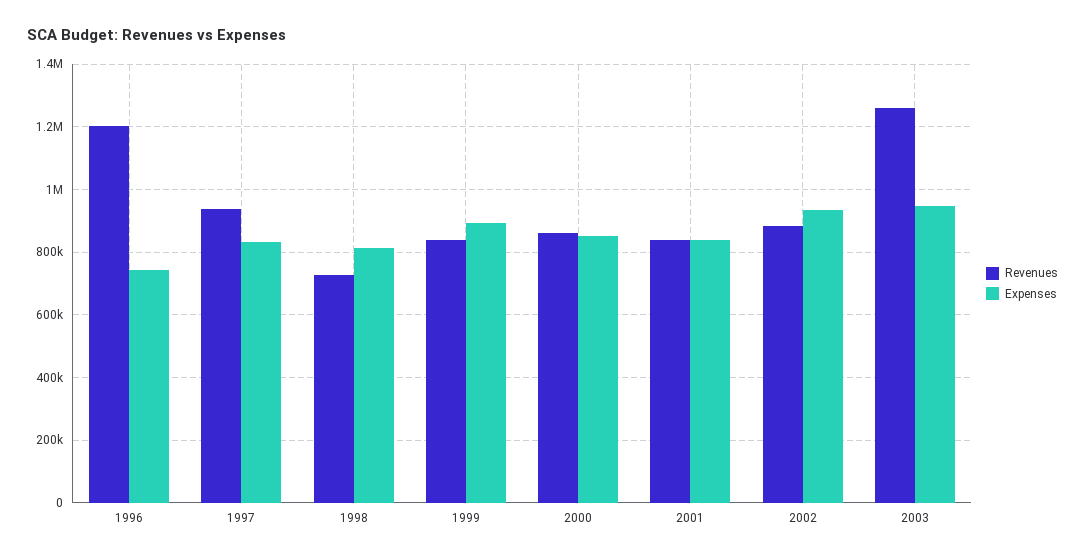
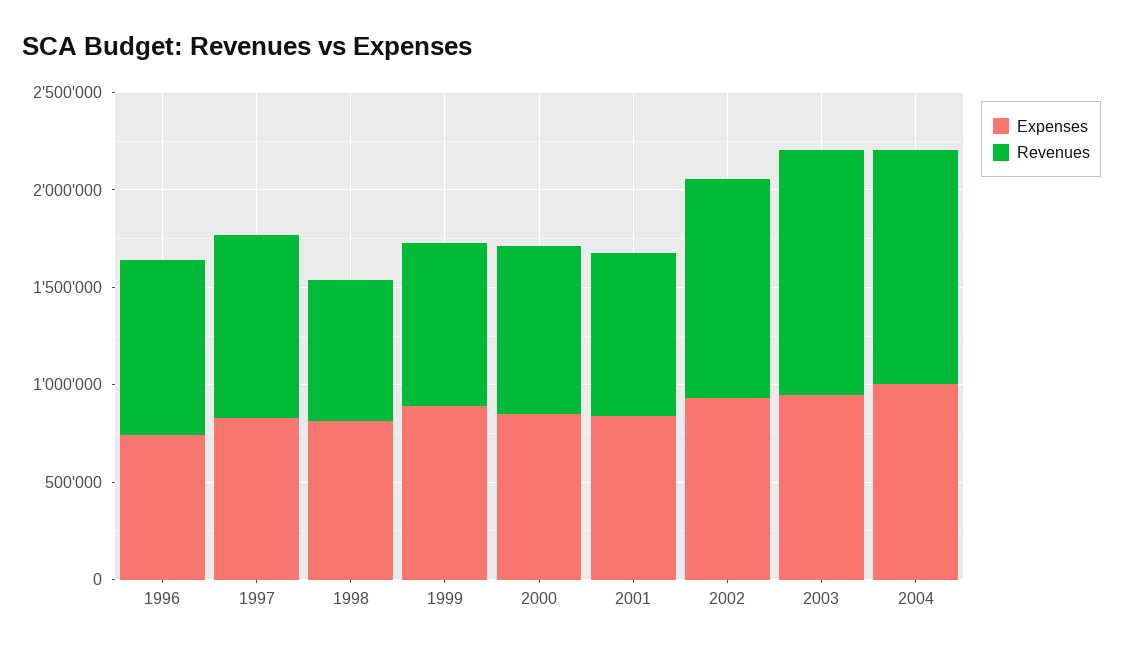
Revenues, 1996: 1200000 -> 900000
Revenues, 2002: 880000 -> 1100000
Expenses, 2004: none -> 1000000
Revenues, 2004: none -> 1200000

